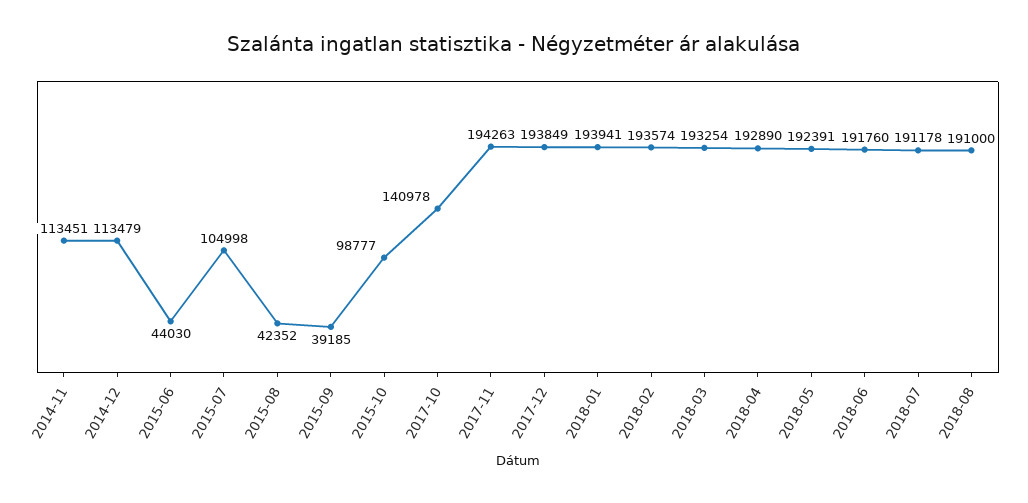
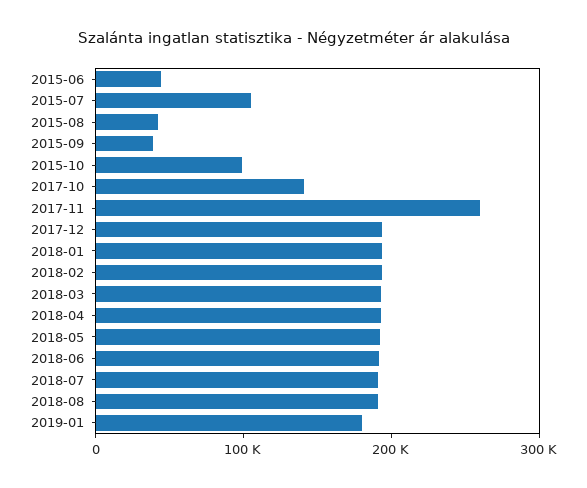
2014-11: 113451 -> none
2014-12: 113479 -> none
2017-11: 194263 -> 260000
2019-01: none -> 180000

